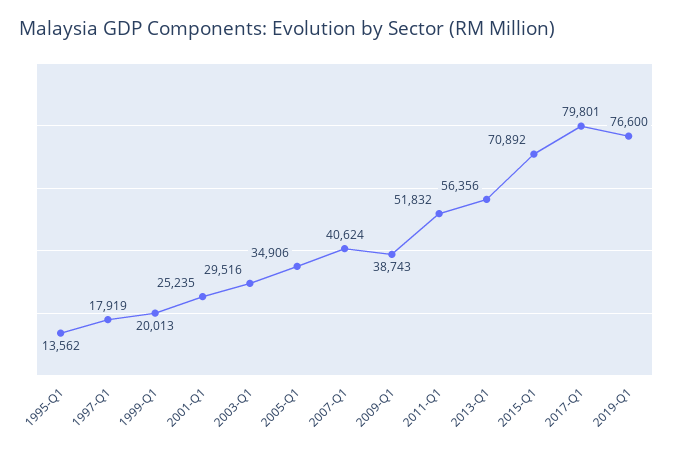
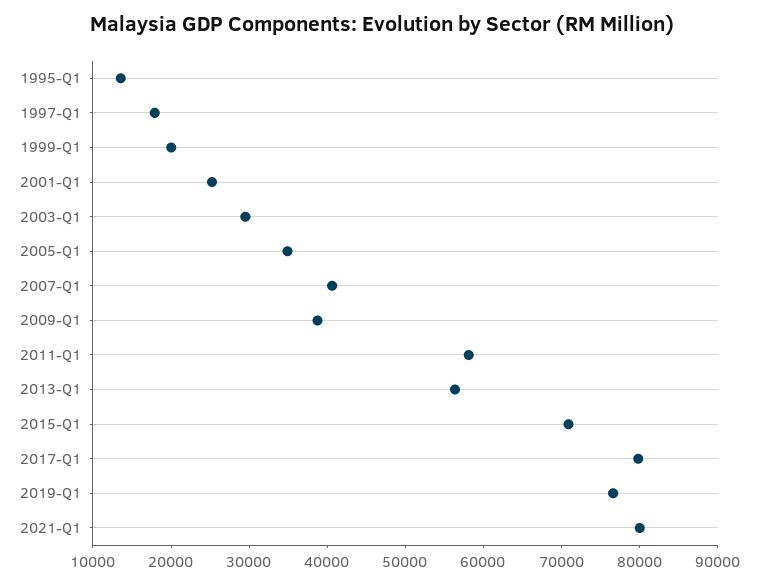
2011-Q1: 51832 -> 58000
2021-Q1: none -> 80000

